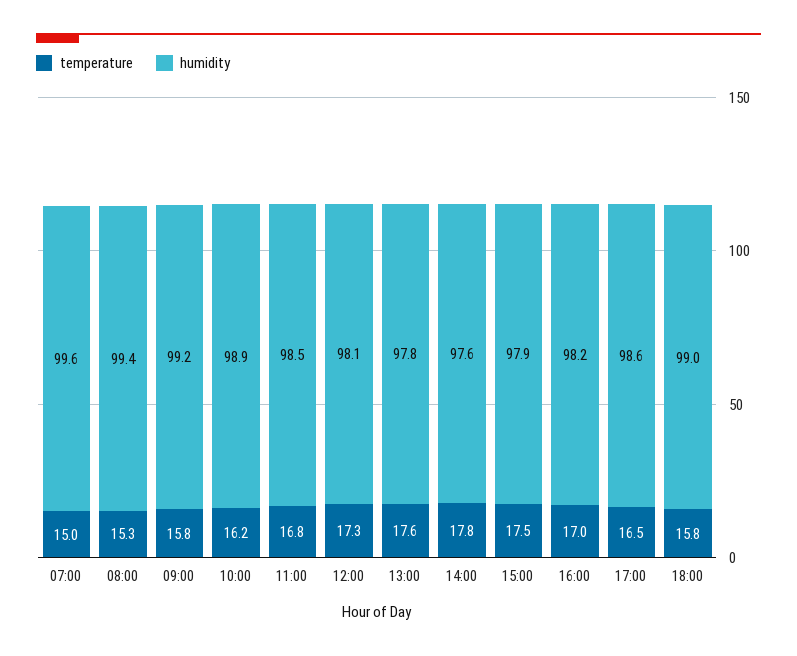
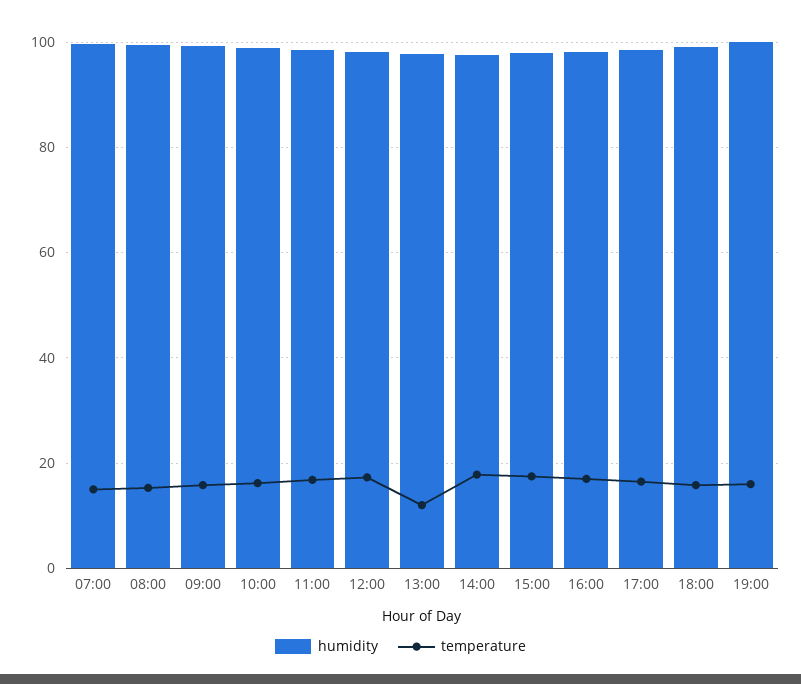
temperature, 13:00: 17.6 -> 12
humidity, 19:00: none -> 100
temperature, 19:00: none -> 16

